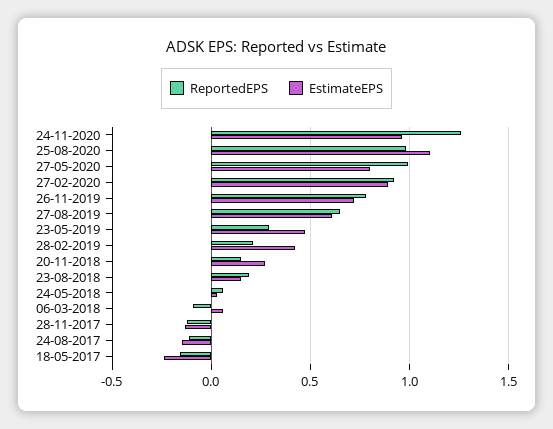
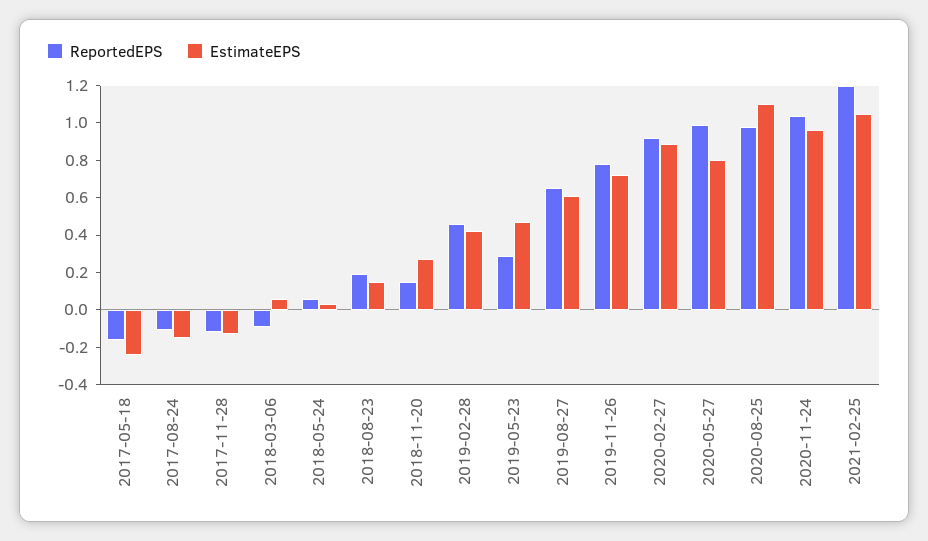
ReportedEPS, 24-11-2020: 1.25 -> 1.05
ReportedEPS, 28-02-2019: 0.2 -> 0.45
ReportedEPS, 2021-02-25: none -> 1.2
EstimateEPS, 2021-02-25: none -> 1.05

